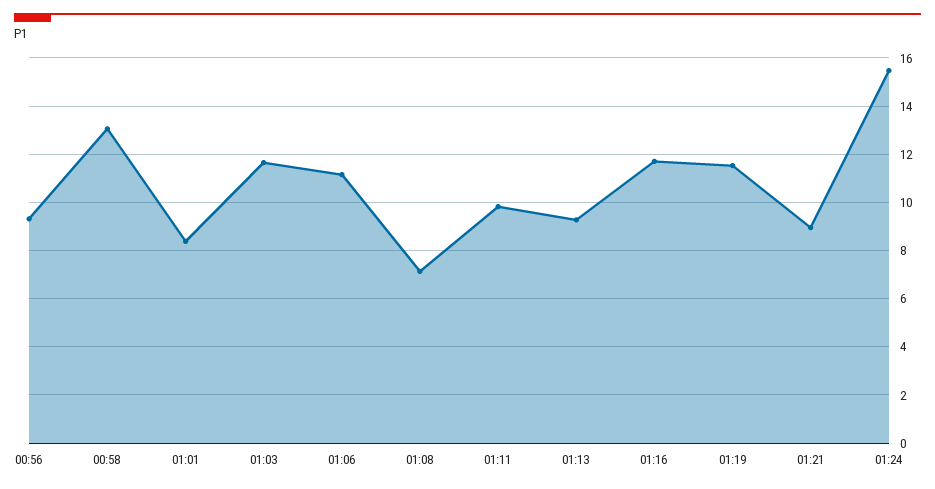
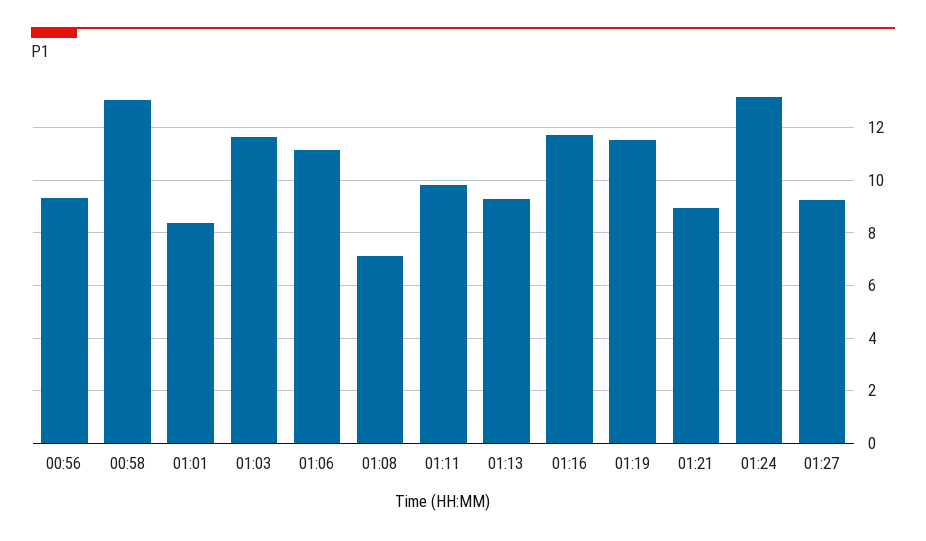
01:24: 15.5 -> 13.25
01:27: none -> 9.25

